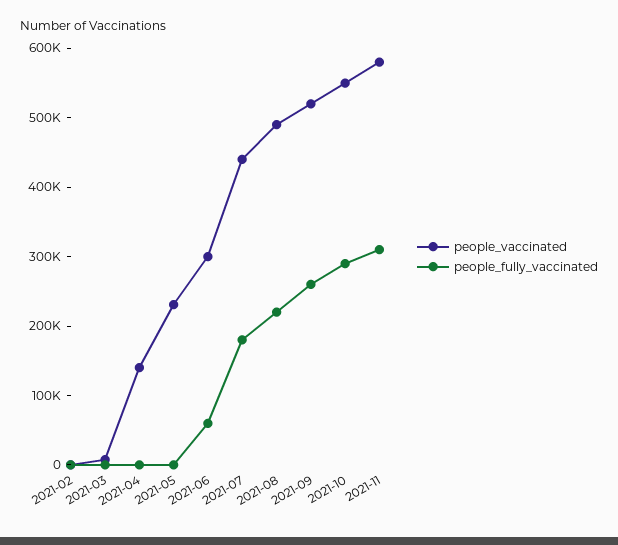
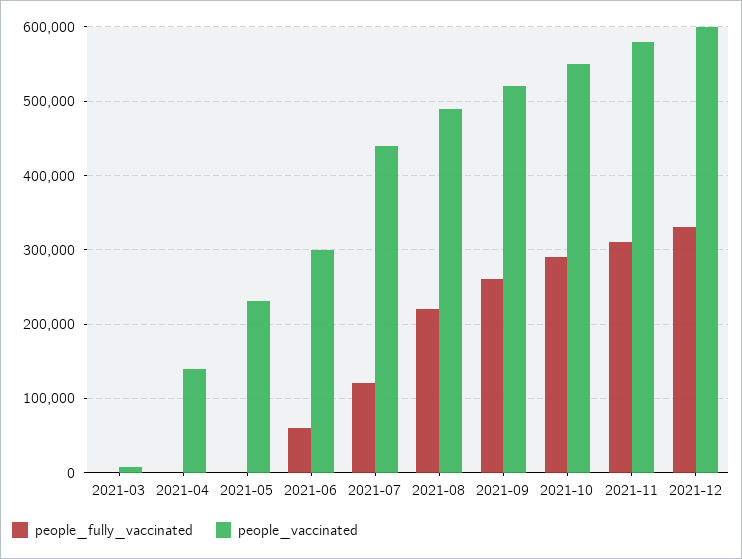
people_vaccinated, 2021-02: 0 -> none
people_fully_vaccinated, 2021-02: 0 -> none
people_fully_vaccinated, 2021-07: 180000 -> 120000
people_fully_vaccinated, 2021-12: none -> 330000
people_vaccinated, 2021-12: none -> 600000

